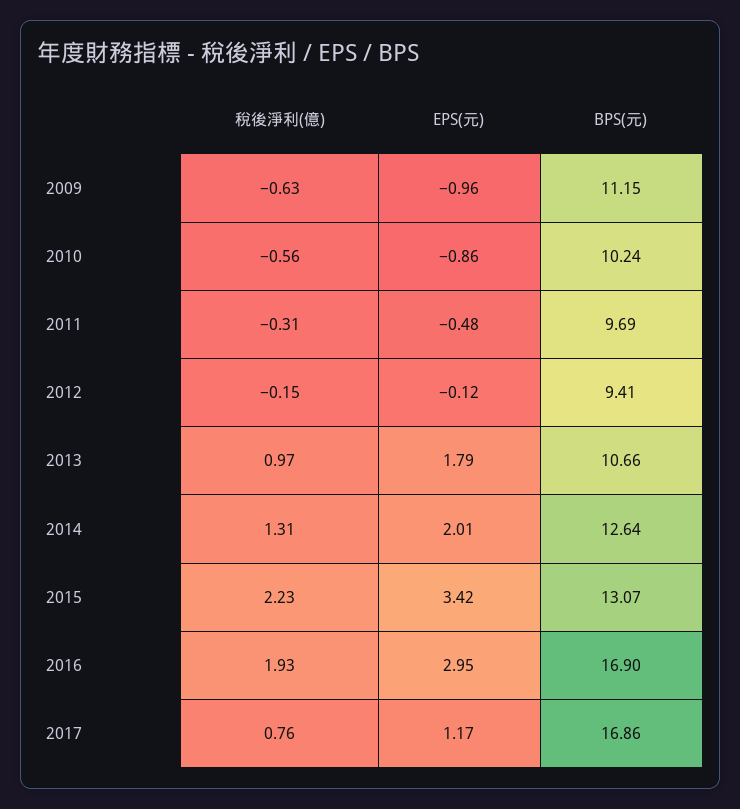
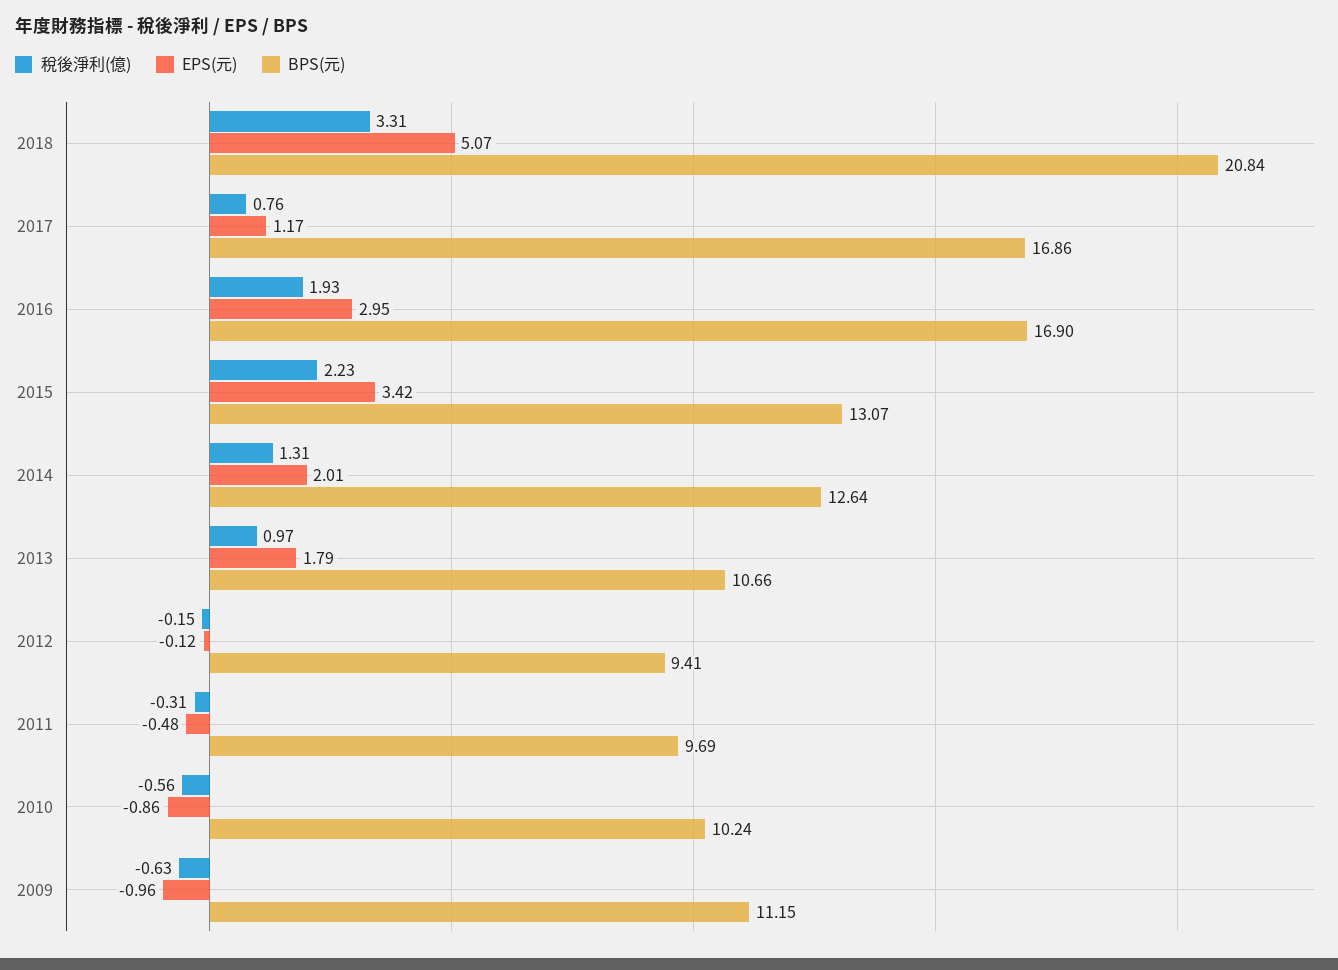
稅後淨利(億), 2018: none -> 3.31
EPS(元), 2018: none -> 5.07
BPS(元), 2018: none -> 20.84

